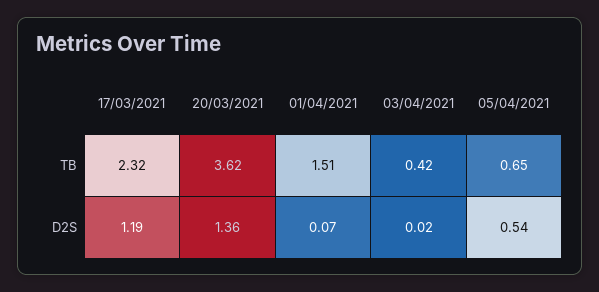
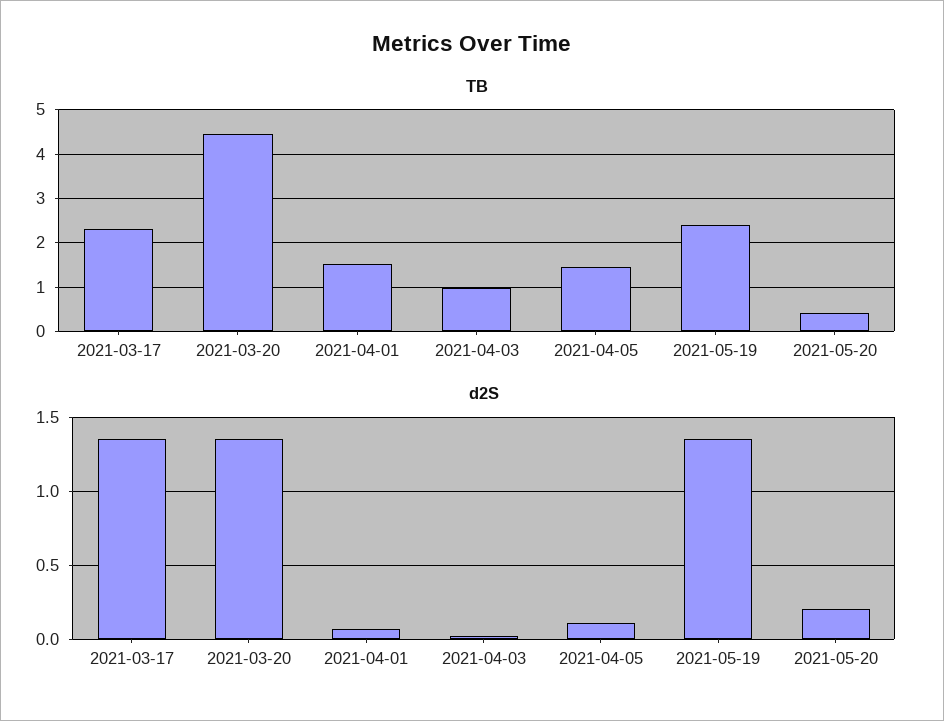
TB, 20/03/2021: 3.62 -> 4.4
TB, 03/04/2021: 0.42 -> 1
TB, 05/04/2021: 0.65 -> 1.4
D2S, 17/03/2021: 1.19 -> 1.35
D2S, 05/04/2021: 0.54 -> 0.1
TB, 2021-05-19: none -> 2.4
TB, 2021-05-20: none -> 0.4
D2S, 2021-05-19: none -> 1.35
D2S, 2021-05-20: none -> 0.2

